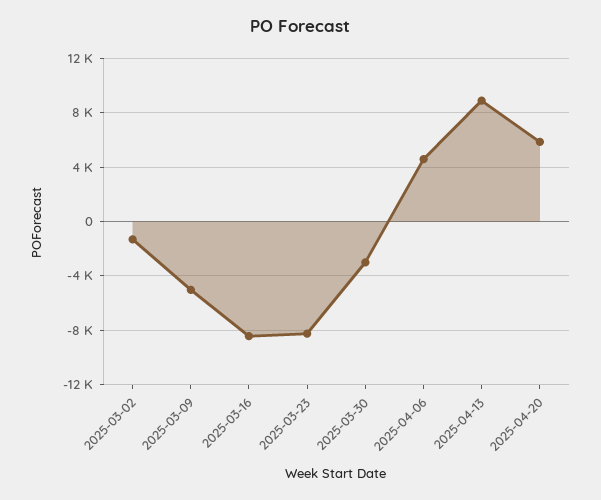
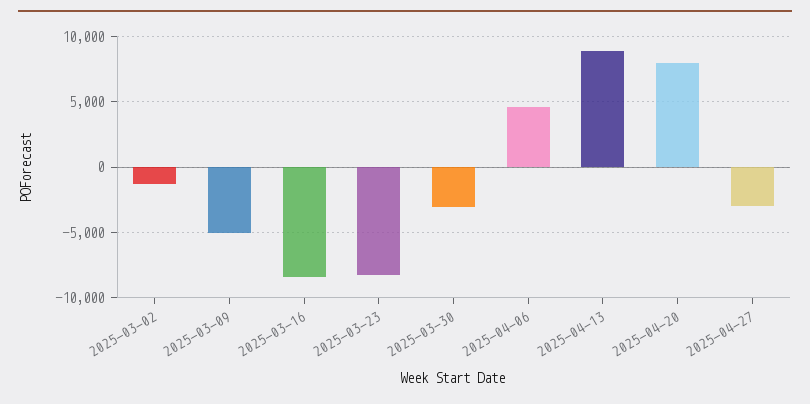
2025-04-20: 6000 -> 8000
2025-04-27: none -> -3000

